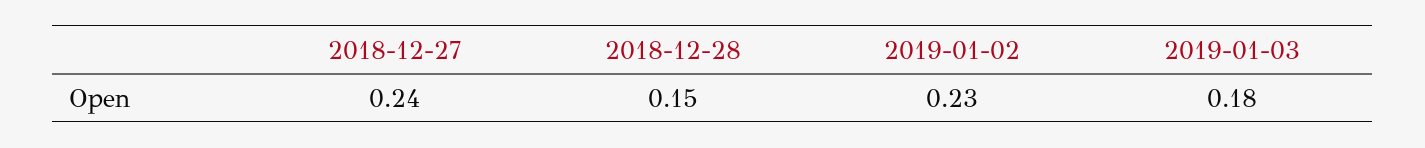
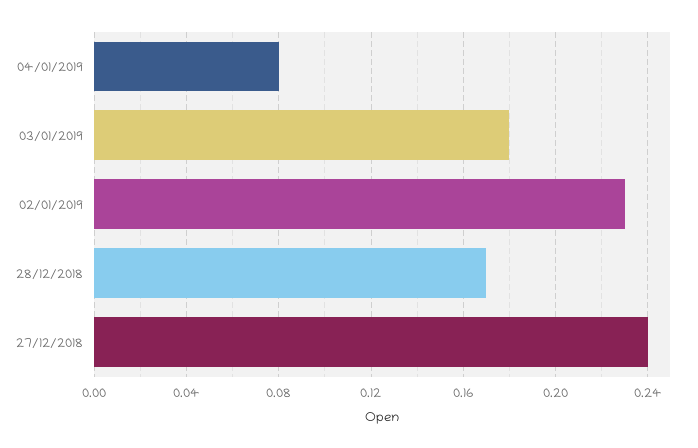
2018-12-28: 0.15 -> 0.17
04/01/2019: none -> 0.08

